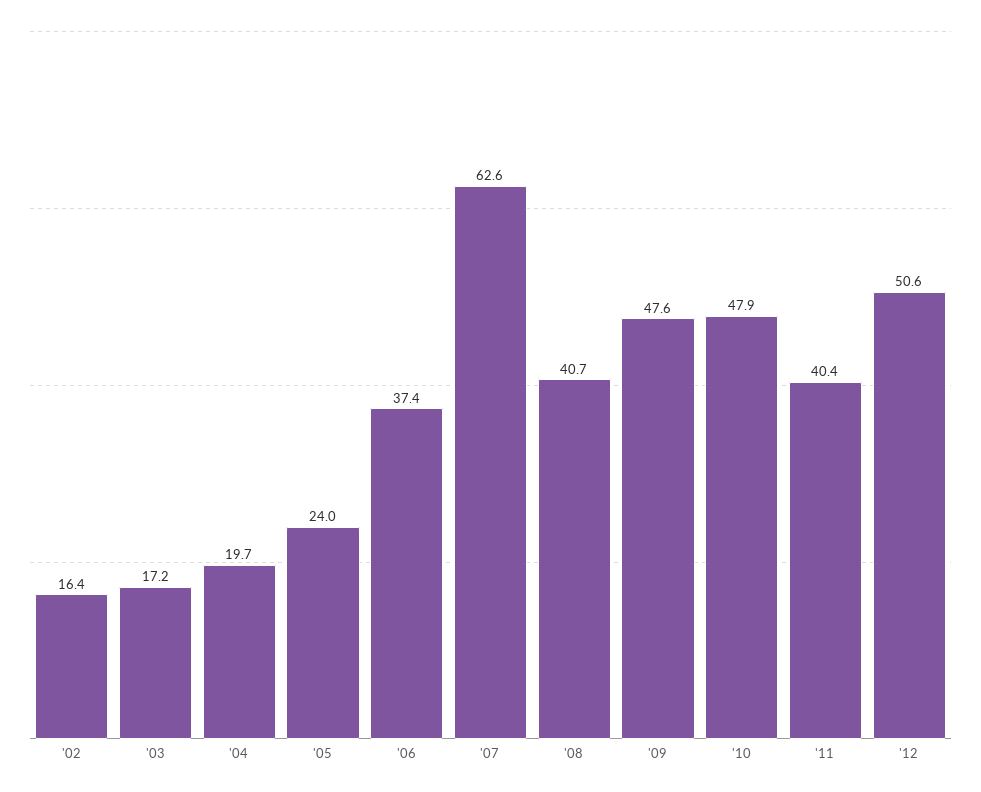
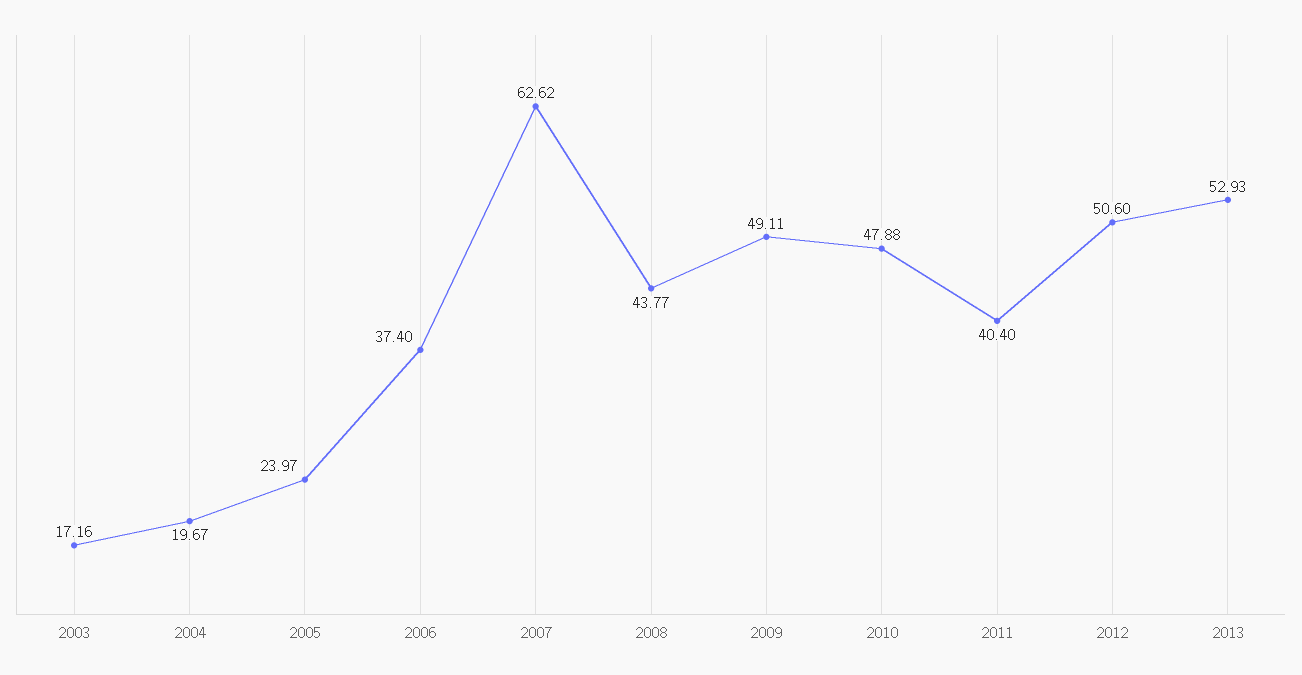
'02: 16.4 -> none
'08: 40.7 -> 43.77
'09: 47.6 -> 49.11
2013: none -> 52.93

